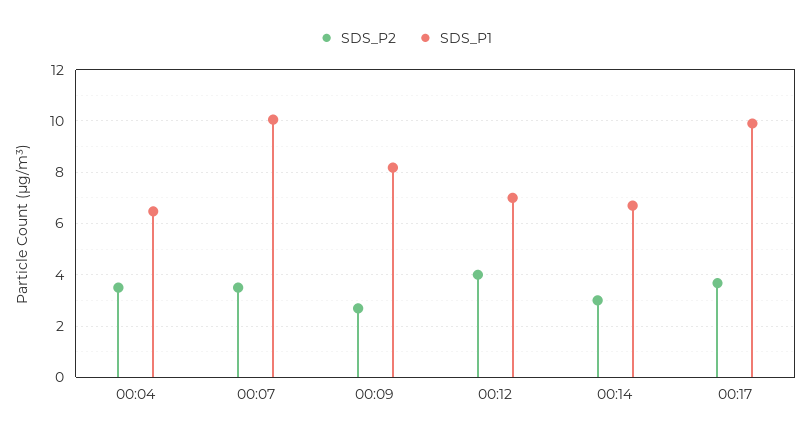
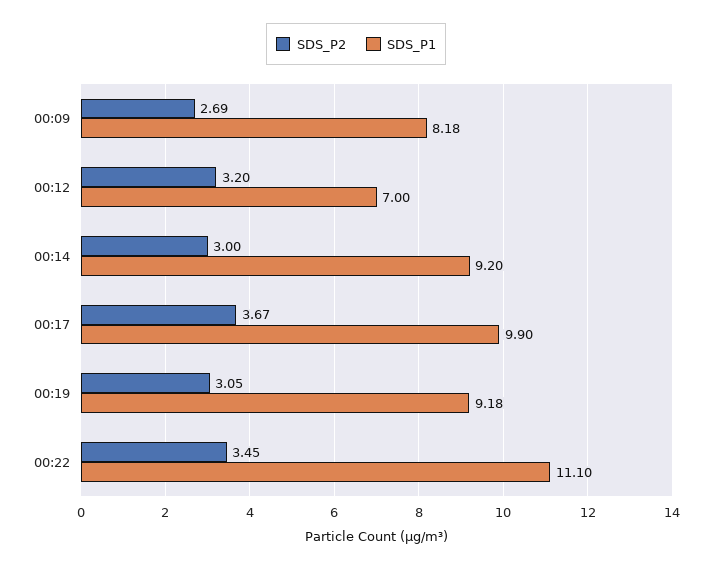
SDS_P2, 00:04: 3.5 -> none
SDS_P1, 00:04: 6.5 -> none
SDS_P2, 00:07: 3.5 -> none
SDS_P1, 00:07: 10 -> none
SDS_P2, 00:12: 4 -> 3.2
SDS_P1, 00:14: 6.75 -> 9.2
SDS_P2, 00:19: none -> 3.05
SDS_P1, 00:19: none -> 9.18
SDS_P2, 00:22: none -> 3.45
SDS_P1, 00:22: none -> 11.1

